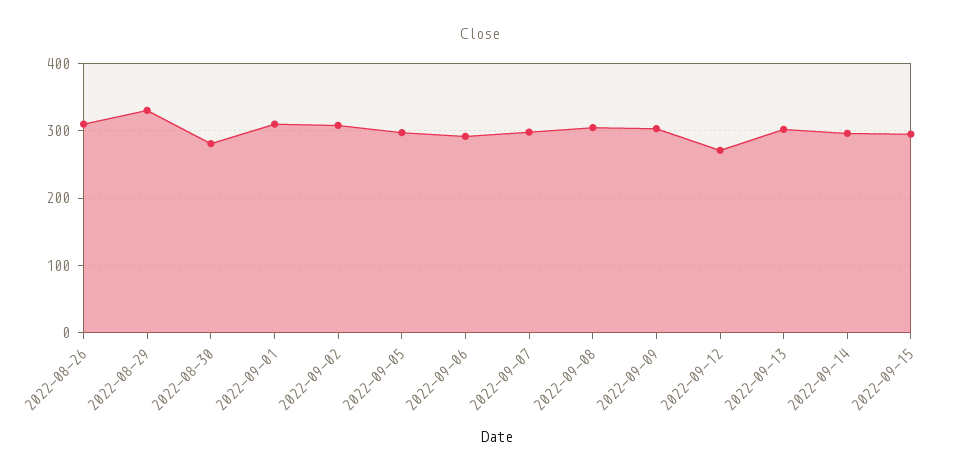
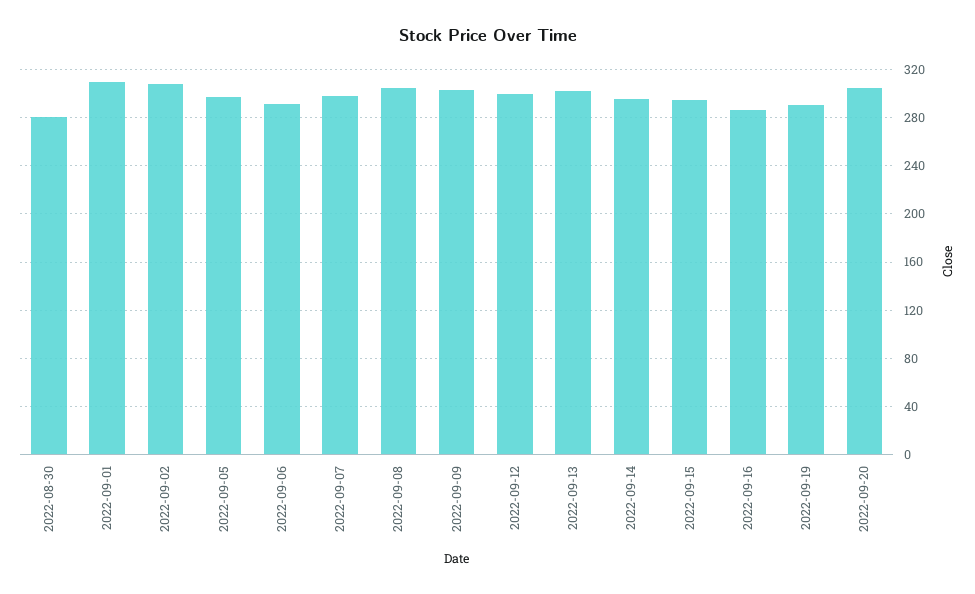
2022-08-26: 310 -> none
2022-08-29: 330 -> none
2022-09-12: 270 -> 300
2022-09-16: none -> 285
2022-09-19: none -> 290
2022-09-20: none -> 305

